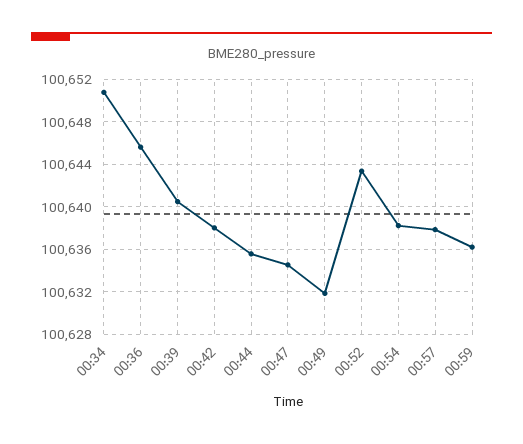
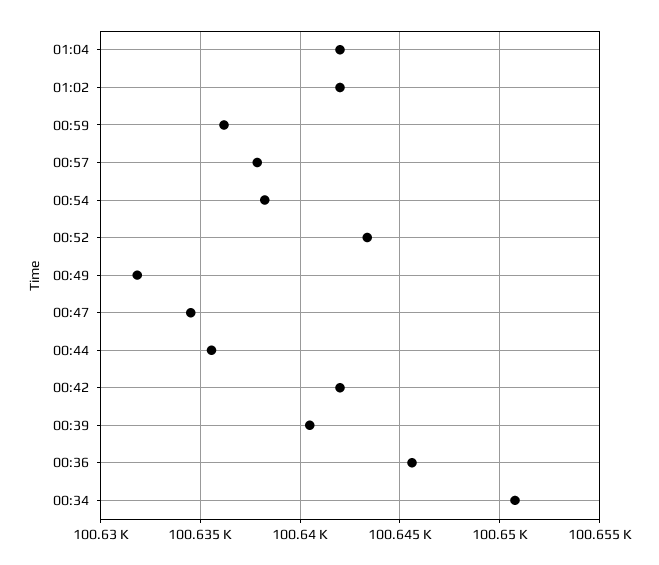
00:42: 100638 -> 100642
01:04: none -> 100642
01:02: none -> 100642

